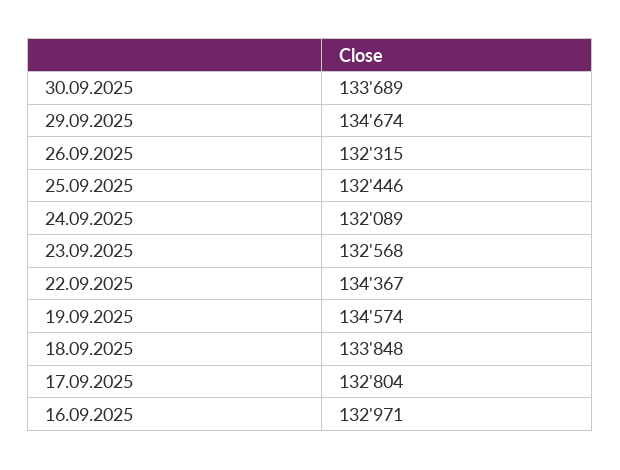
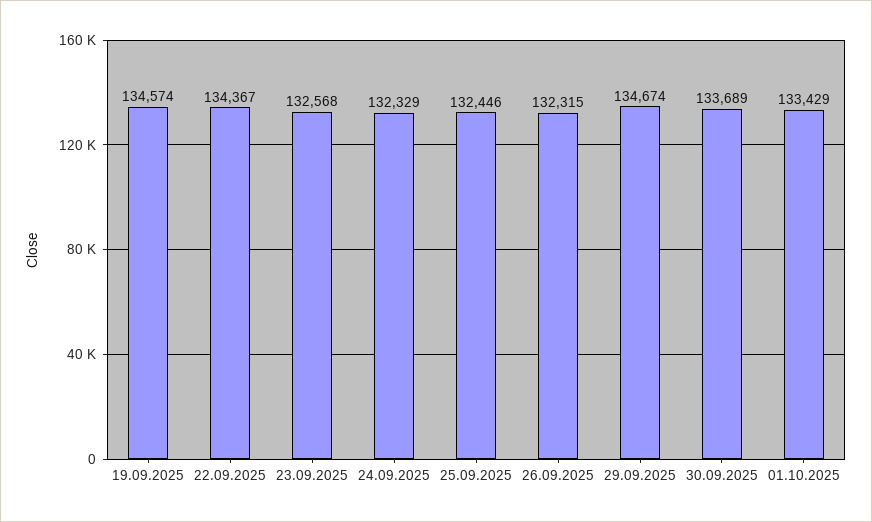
24.09.2025: 132089 -> 132329
18.09.2025: 133848 -> none
17.09.2025: 132804 -> none
16.09.2025: 132971 -> none
01.10.2025: none -> 133429

